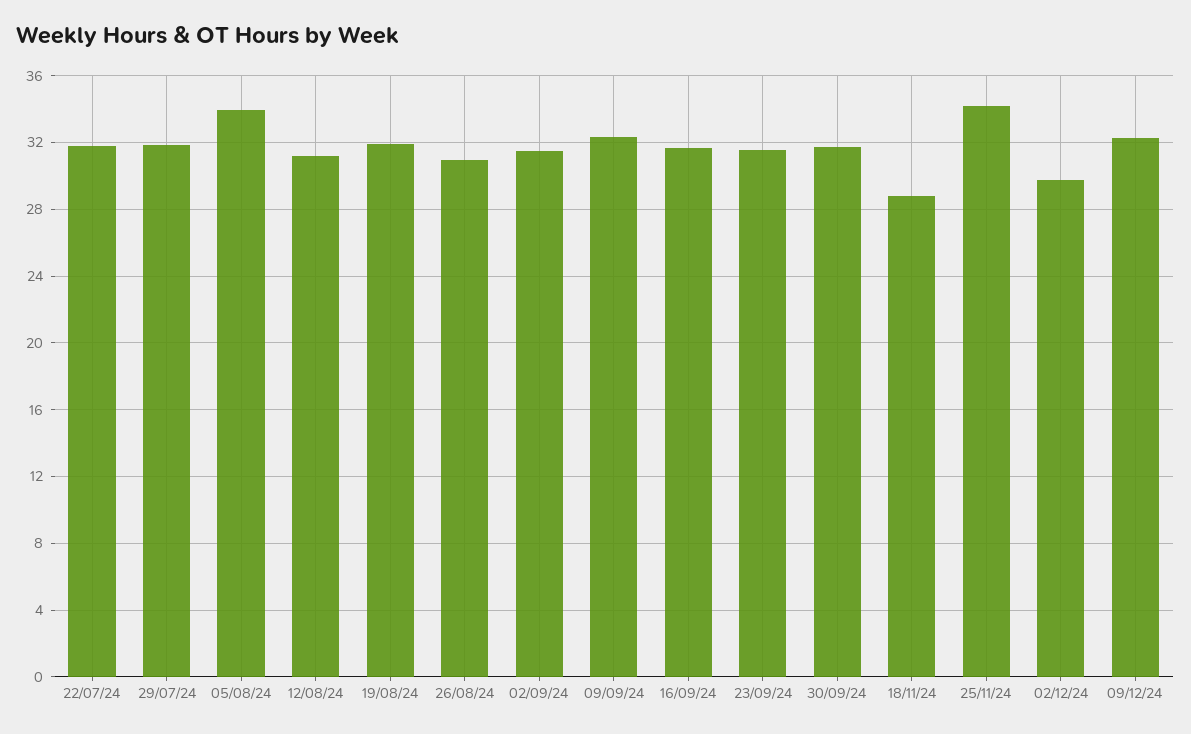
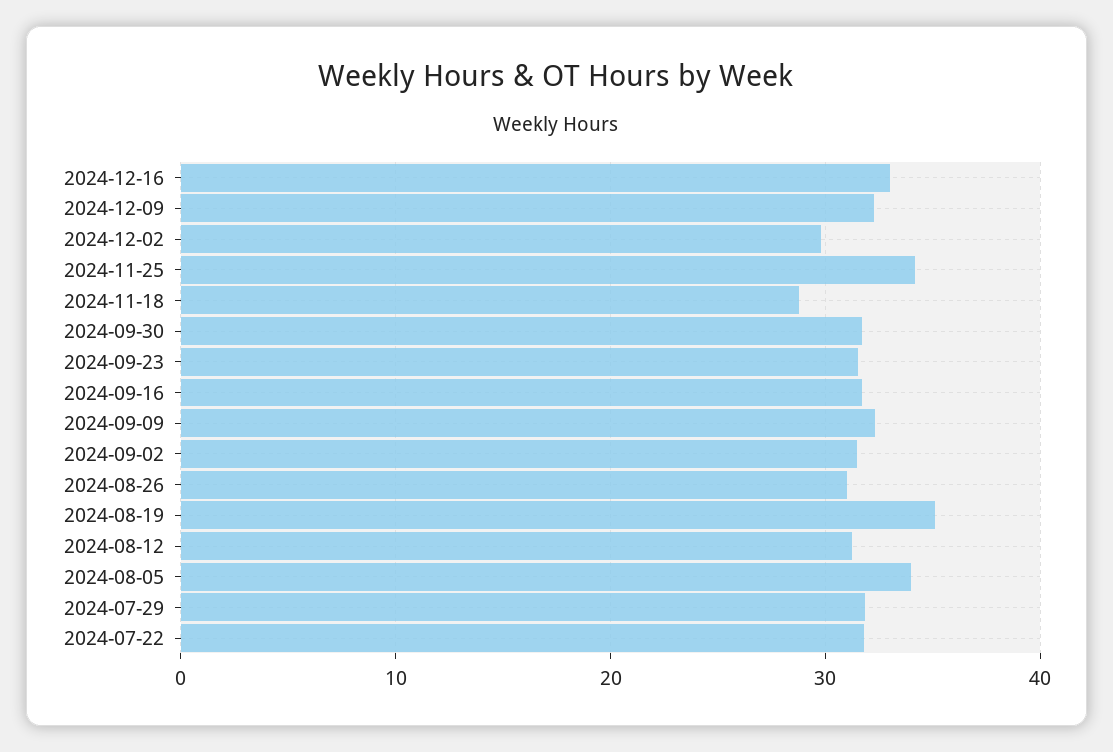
19/08/24: 32 -> 35
2024-12-16: none -> 33

